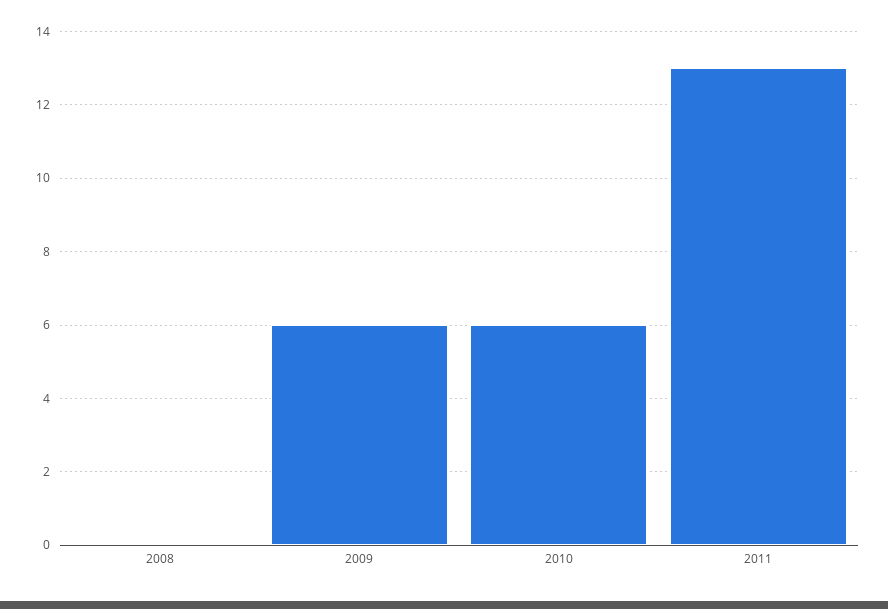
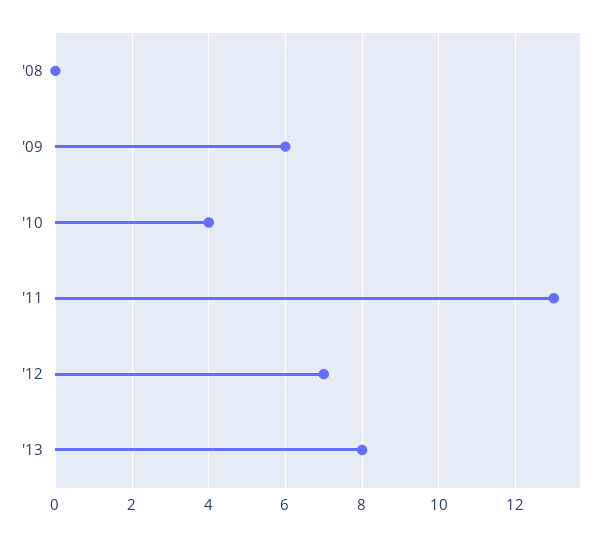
2010: 6 -> 4
'12: none -> 7
'13: none -> 8

